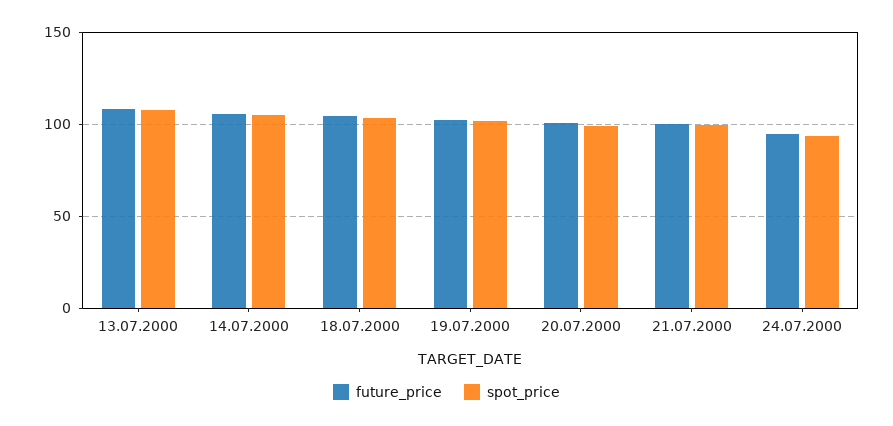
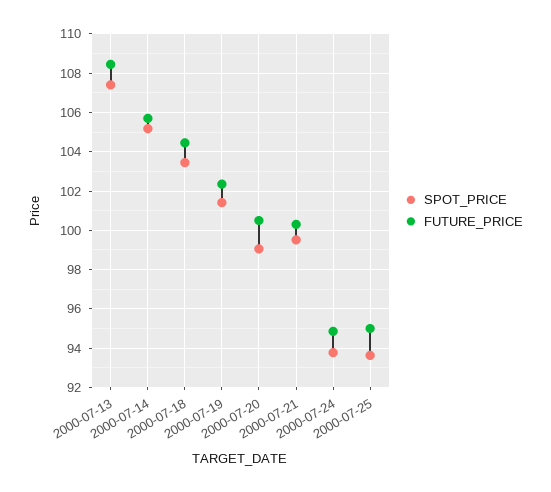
spot_price, 2000-07-25: none -> 93.5
future_price, 2000-07-25: none -> 95

